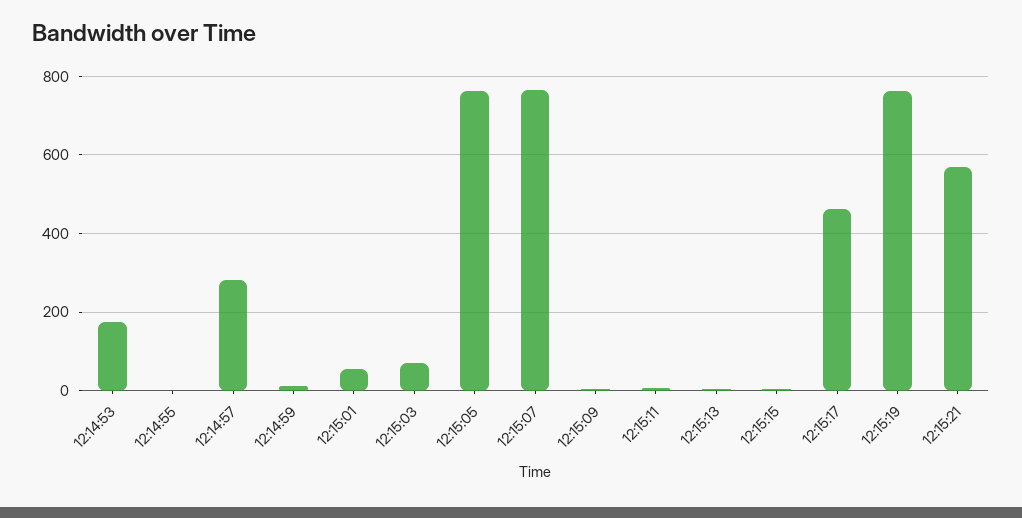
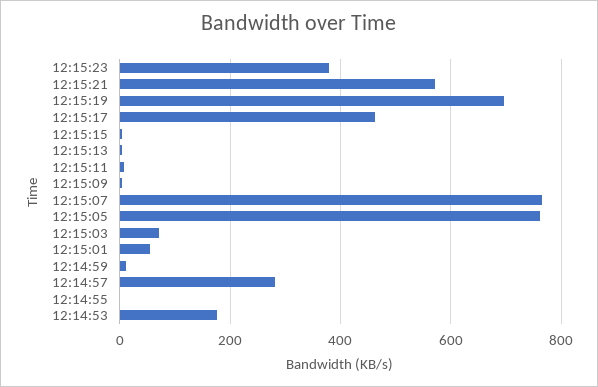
12:15:19: 760 -> 700
12:15:23: none -> 380

